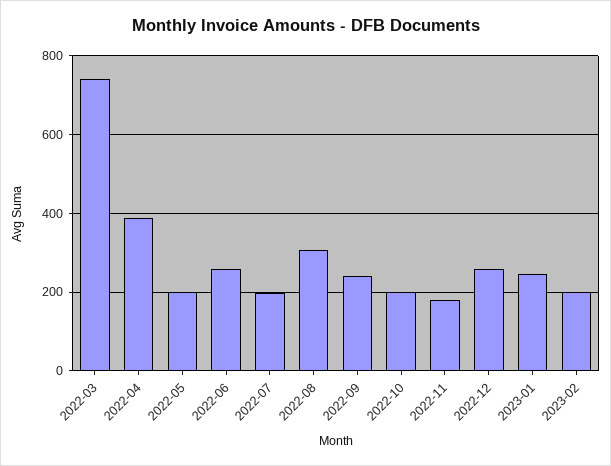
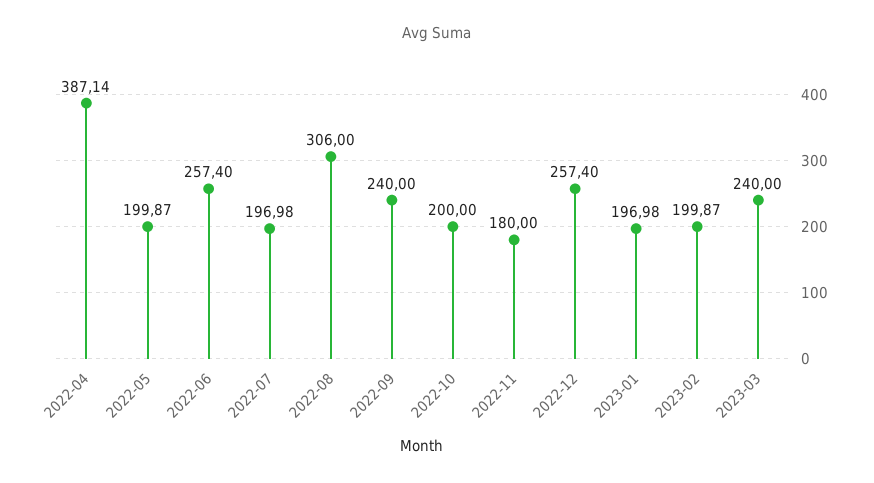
2022-03: 740 -> none
2023-01: 240 -> 196.98
2023-03: none -> 240

